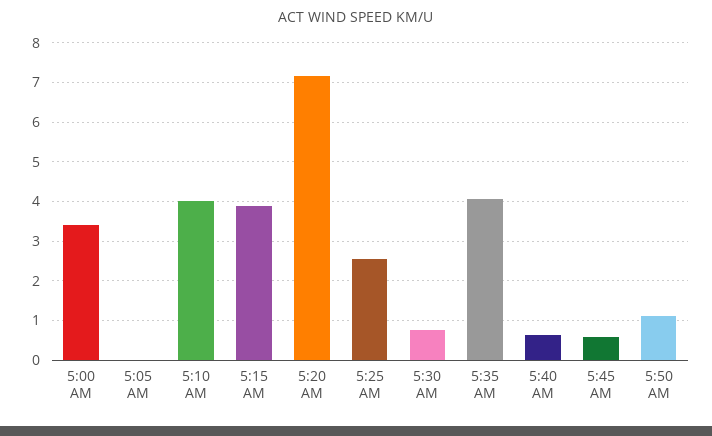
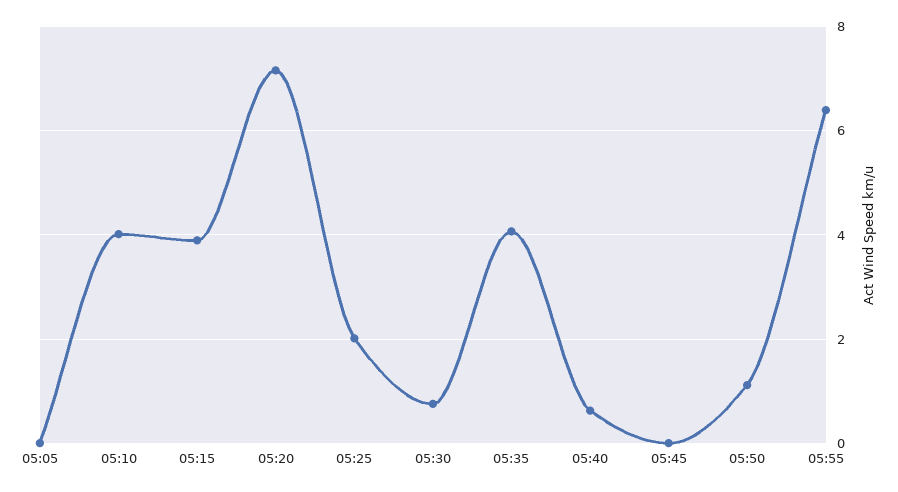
5:00 AM: 3.4 -> none
5:25 AM: 2.6 -> 2
5:45 AM: 0.6 -> 0
05:55: none -> 6.4

